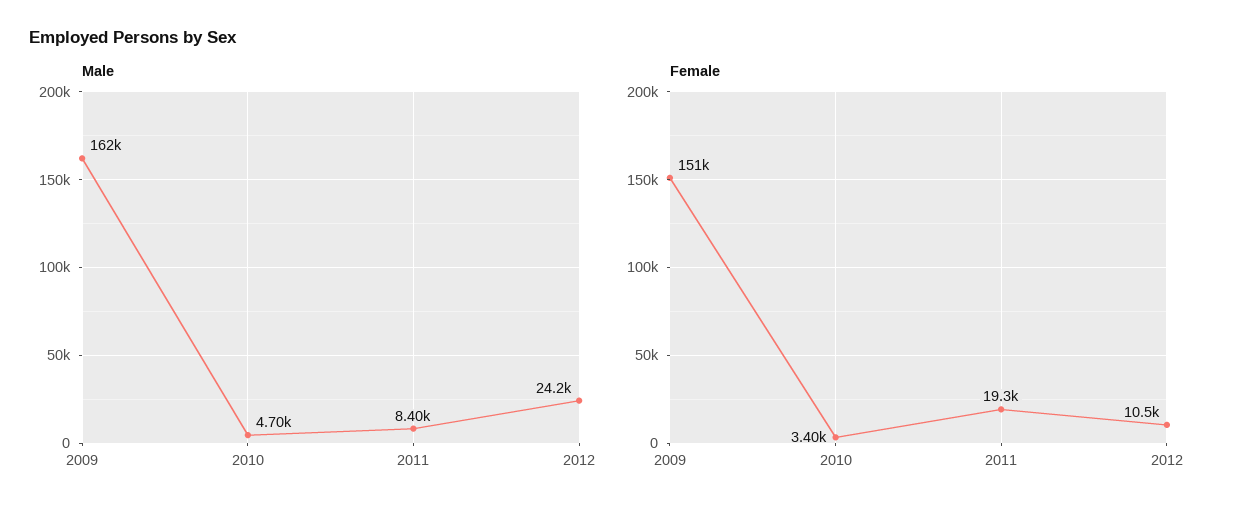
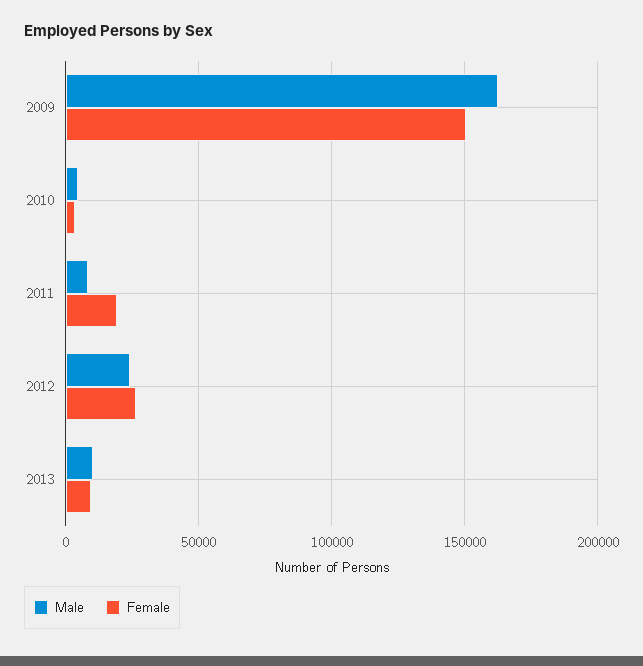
Female, 2012: 10500 -> 25000
Male, 2013: none -> 10000
Female, 2013: none -> 10000

